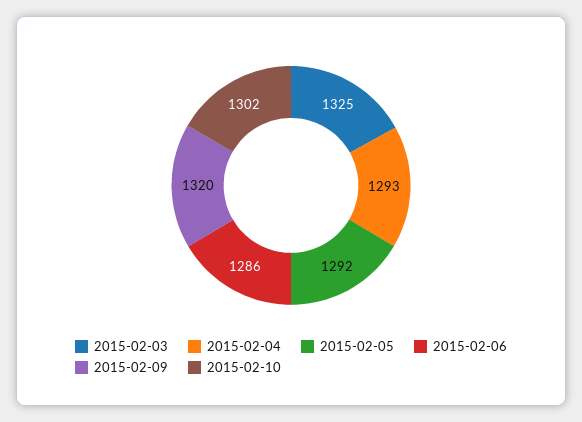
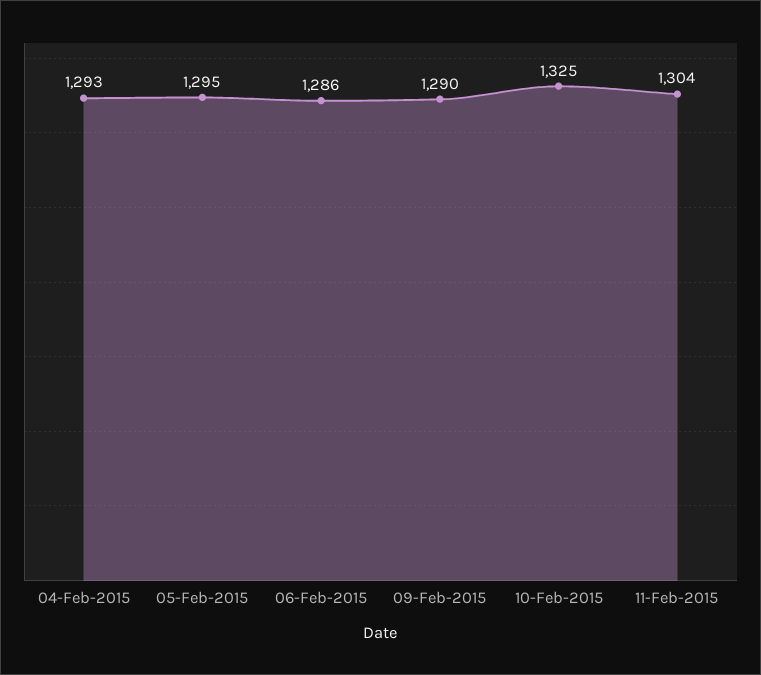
2015-02-03: 1325 -> none
2015-02-05: 1292 -> 1295
2015-02-09: 1320 -> 1290
2015-02-10: 1302 -> 1325
11-Feb-2015: none -> 1304

